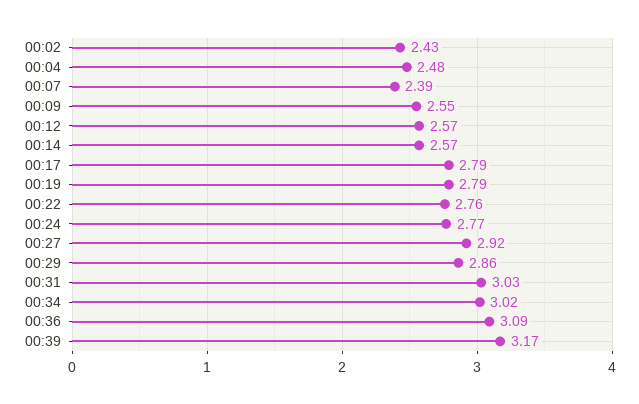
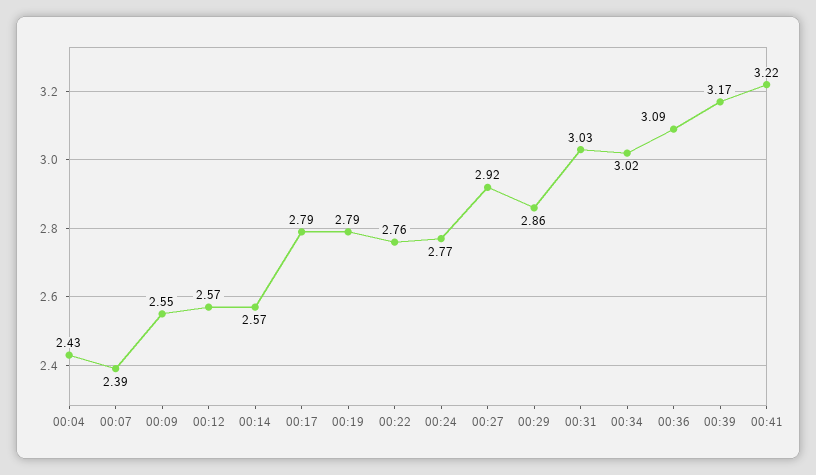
00:02: 2.43 -> none
00:04: 2.48 -> 2.43
00:41: none -> 3.22

